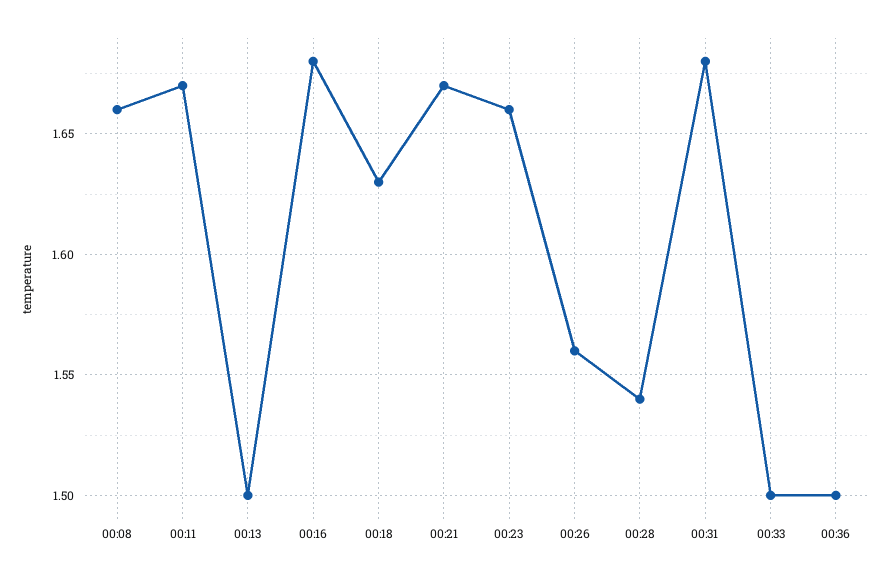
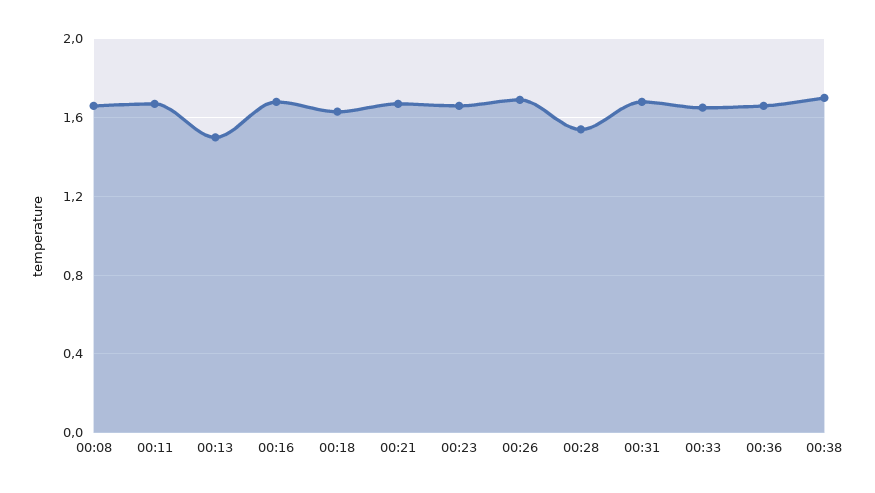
00:26: 1.56 -> 1.7
00:33: 1.5 -> 1.65
00:36: 1.5 -> 1.65
00:38: none -> 1.7

